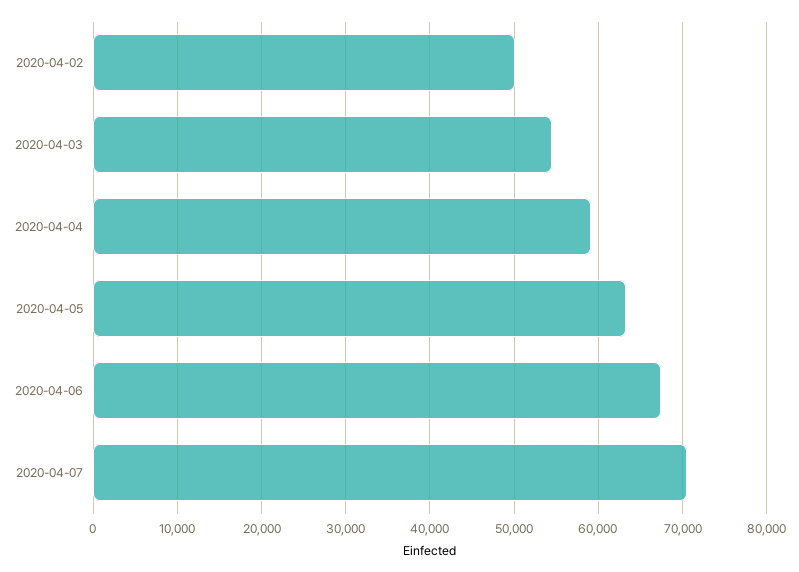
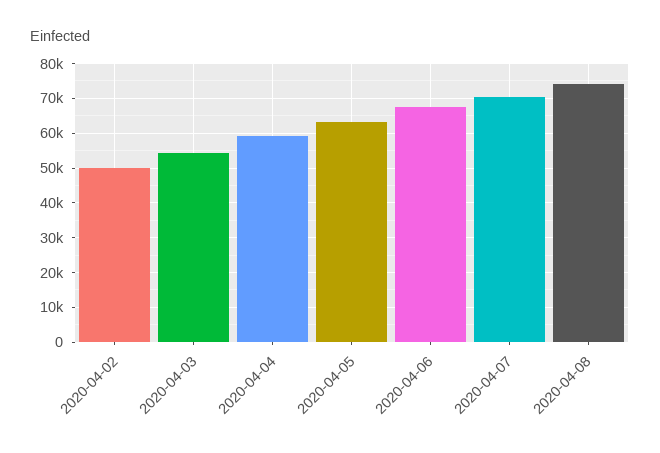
2020-04-08: none -> 74000

